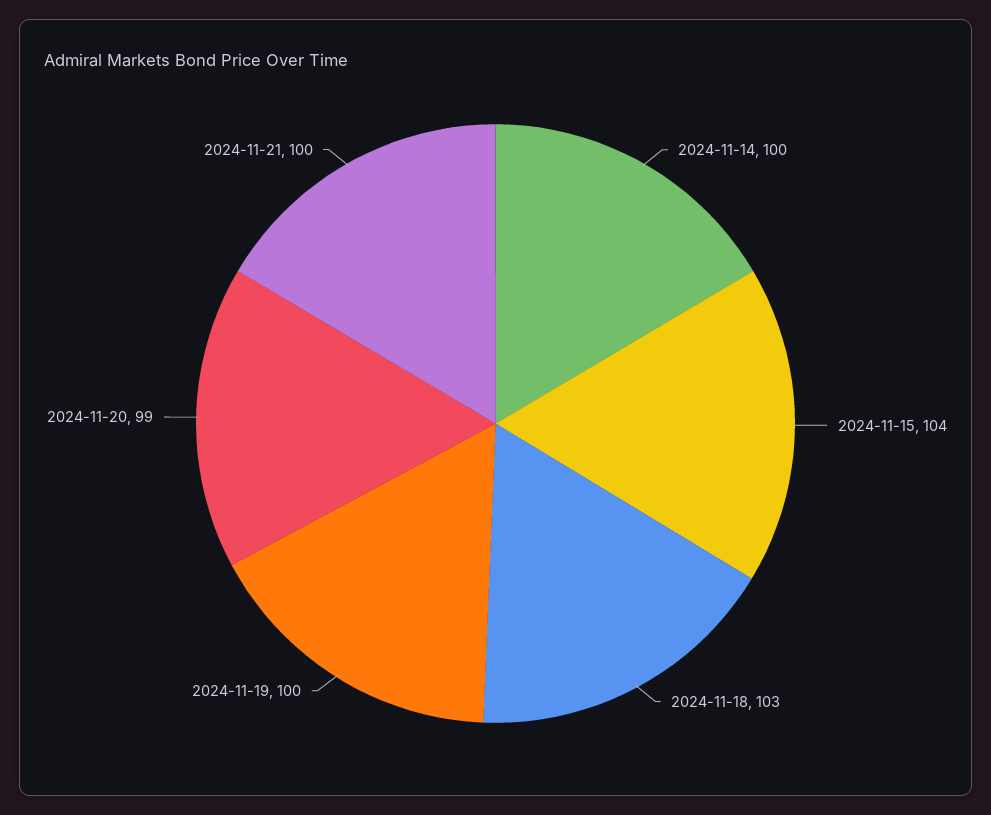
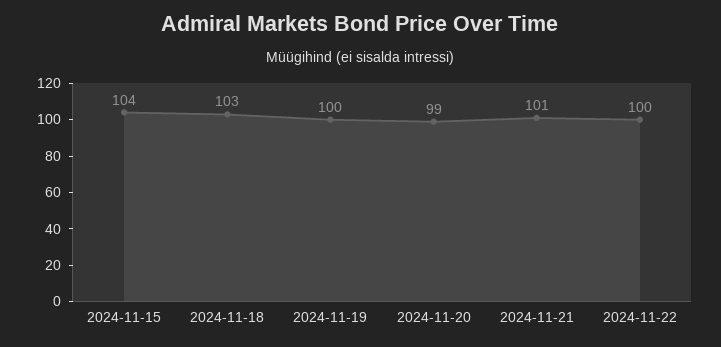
2024-11-14: 100 -> none
2024-11-21: 100 -> 101
2024-11-22: none -> 100

